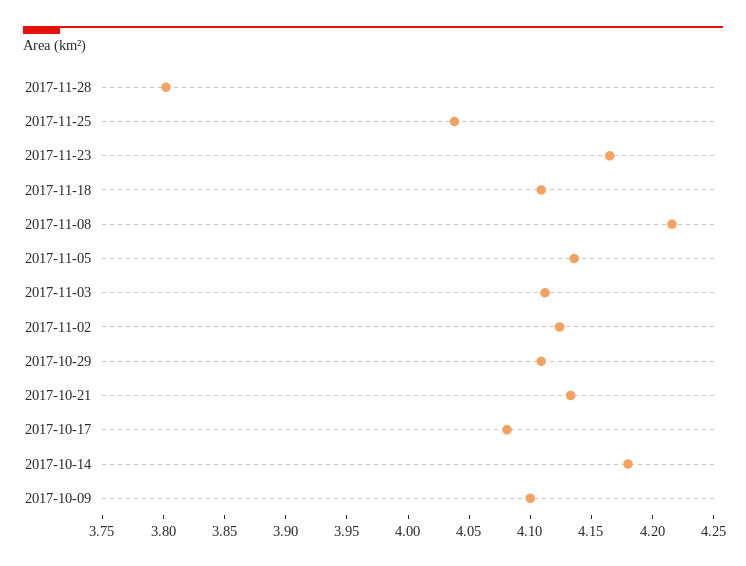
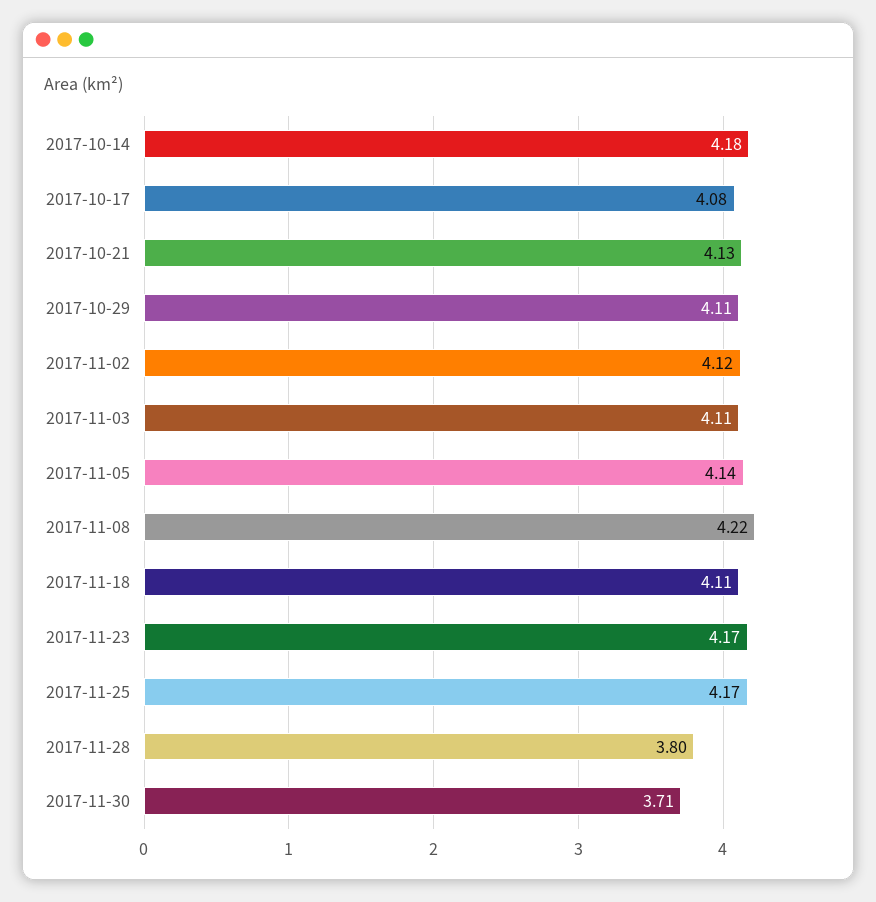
2017-11-25: 4.04 -> 4.17
2017-10-09: 4.1 -> none
2017-11-30: none -> 3.71

